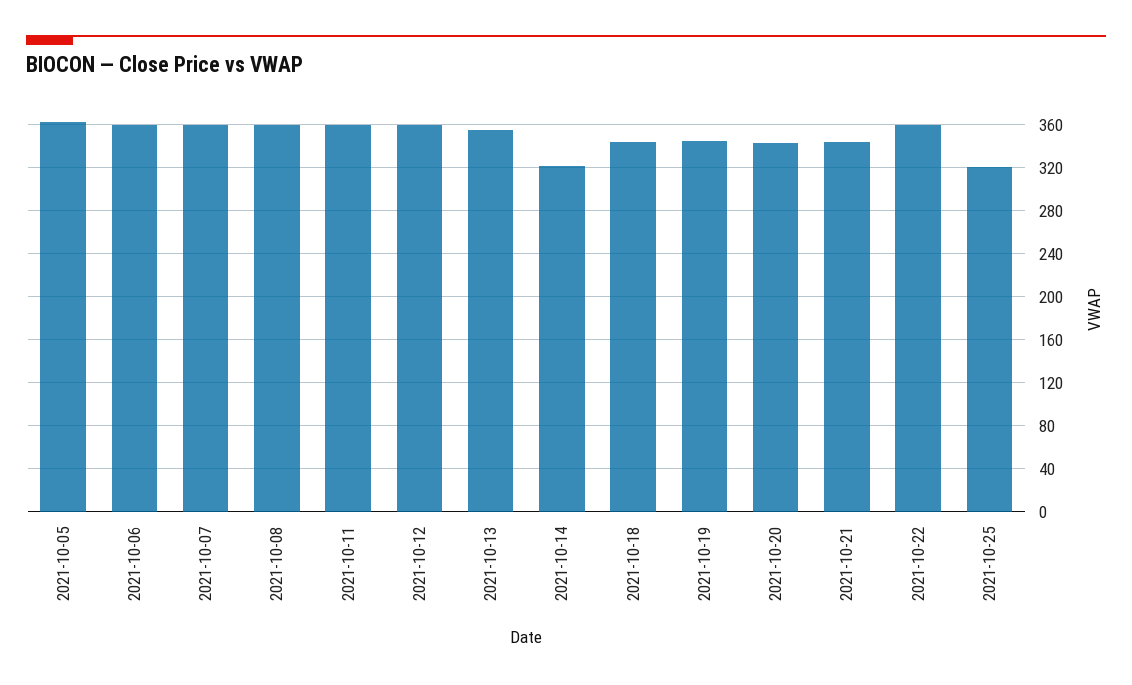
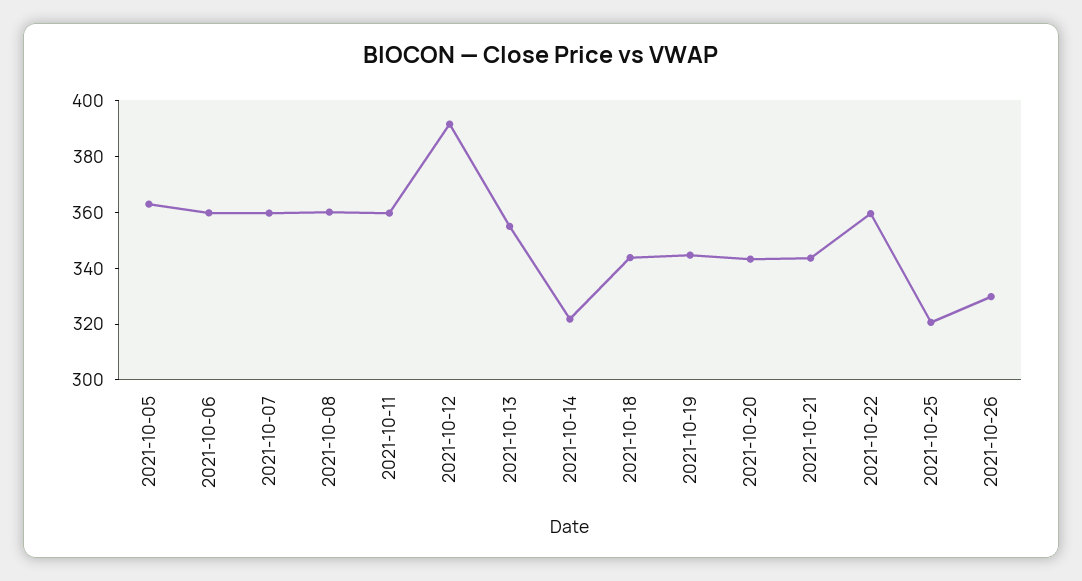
2021-10-12: 360 -> 390
2021-10-26: none -> 330

